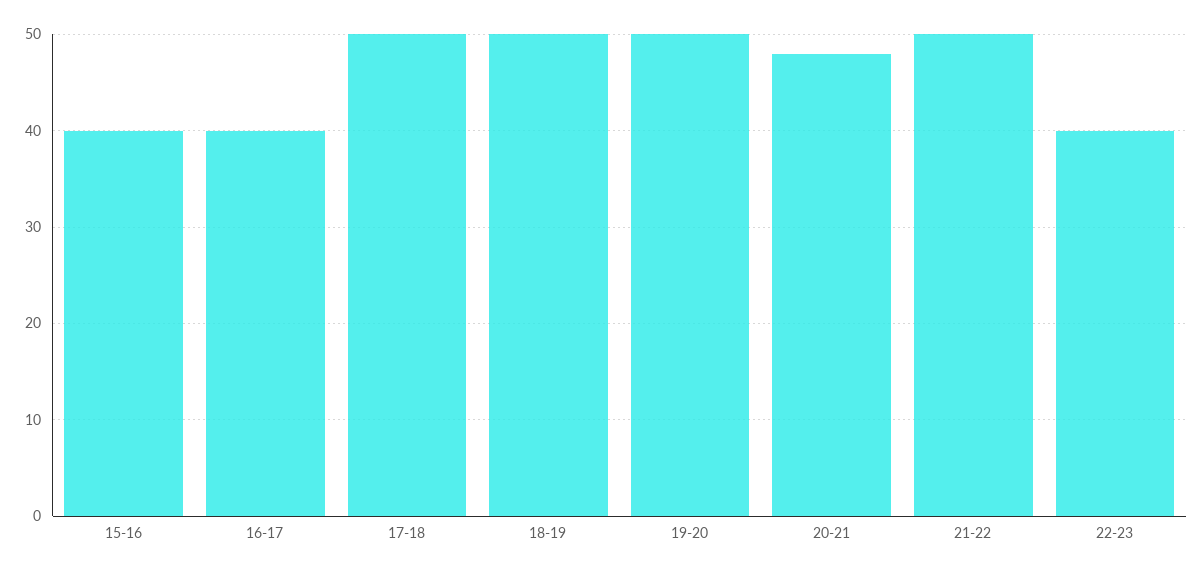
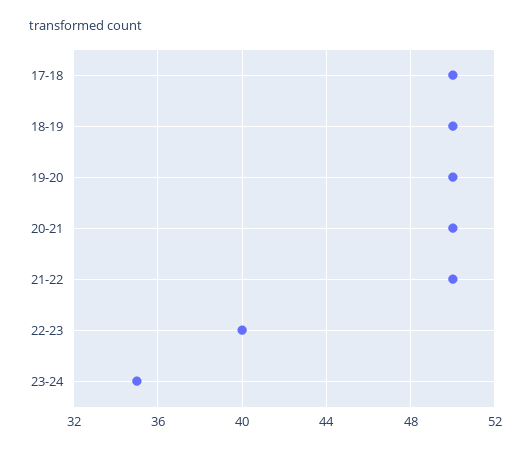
15-16: 40 -> none
16-17: 40 -> none
20-21: 48 -> 50
23-24: none -> 35

